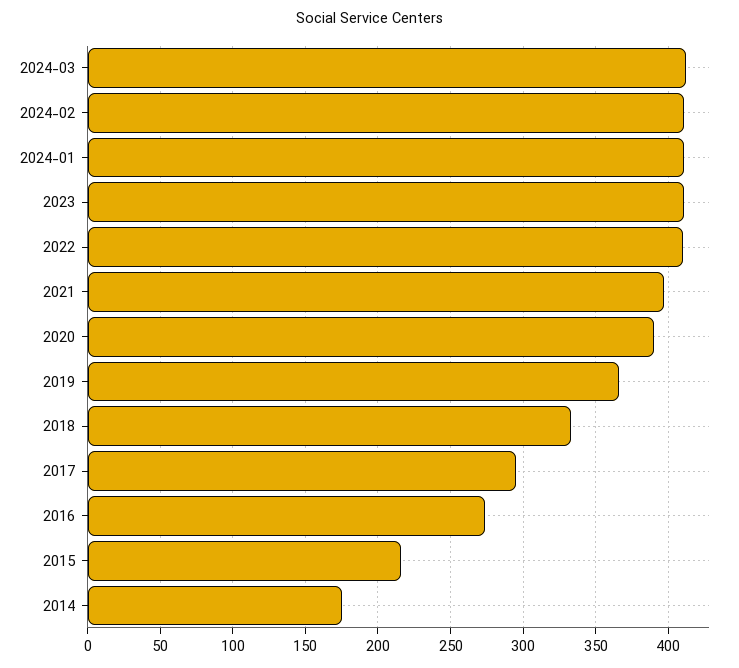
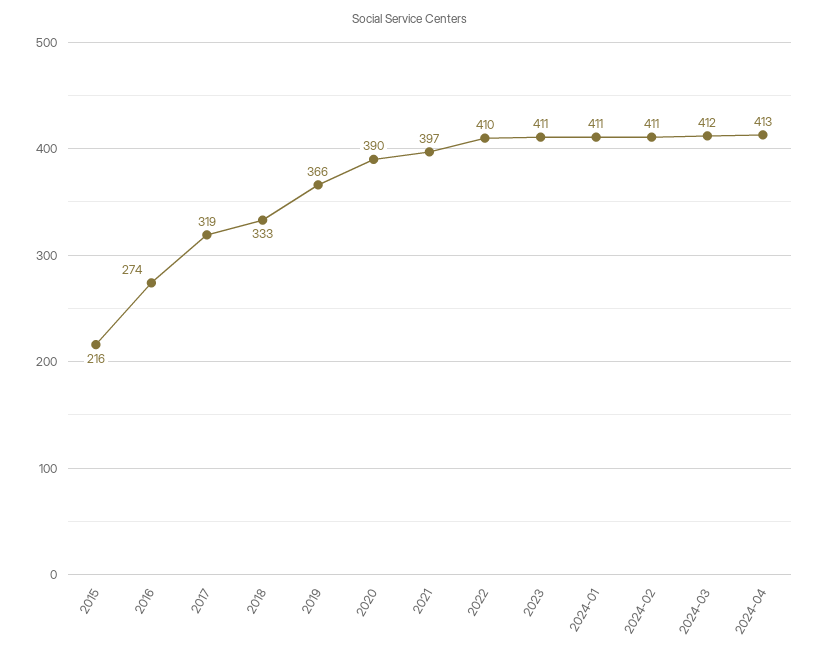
2017: 295 -> 319
2014: 175 -> none
2024-04: none -> 413

